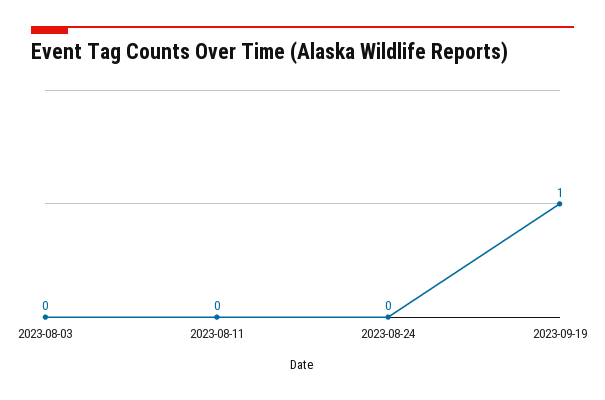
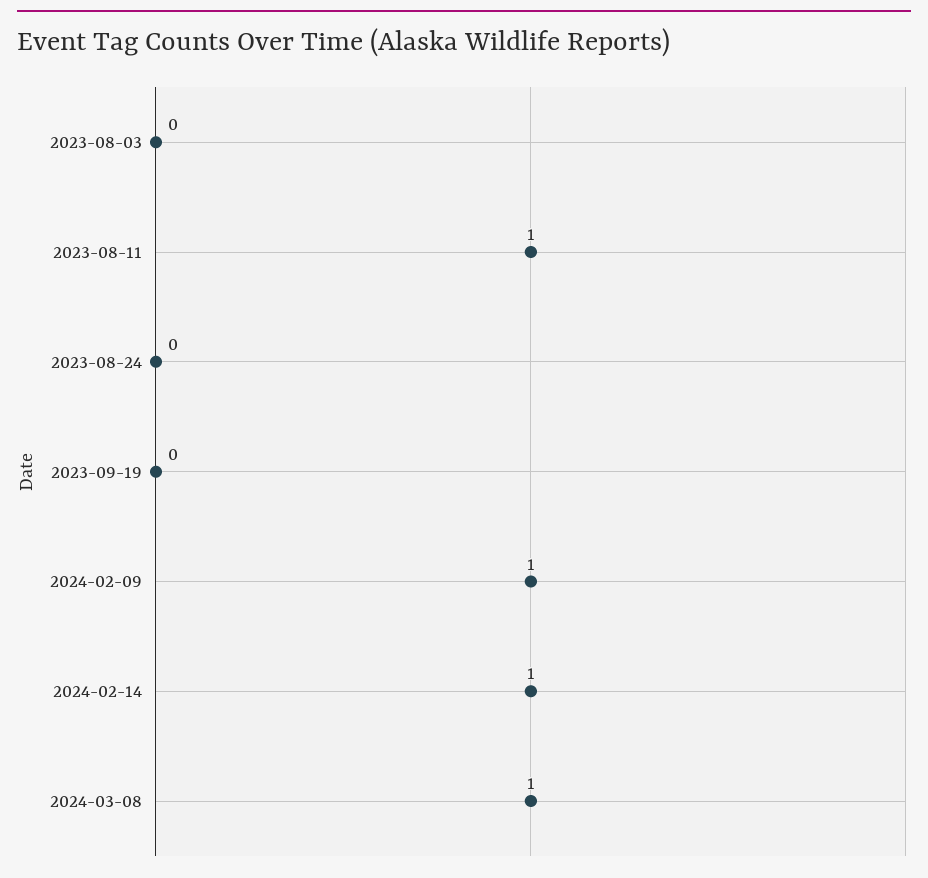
2023-08-11: 0 -> 1
2023-09-19: 1 -> 0
2024-02-09: none -> 1
2024-02-14: none -> 1
2024-03-08: none -> 1

